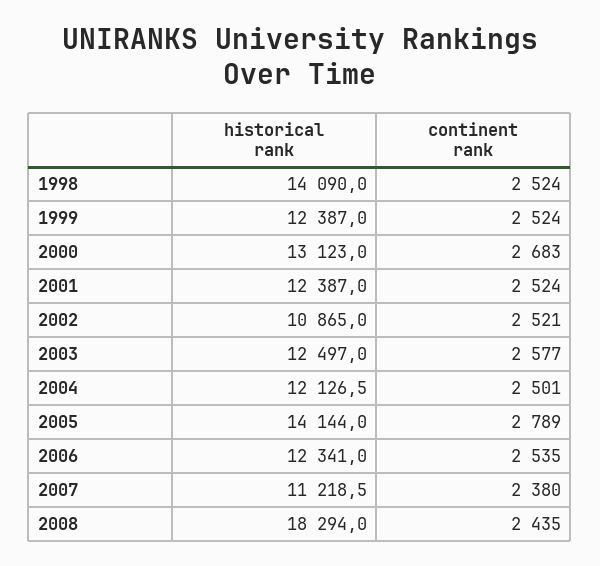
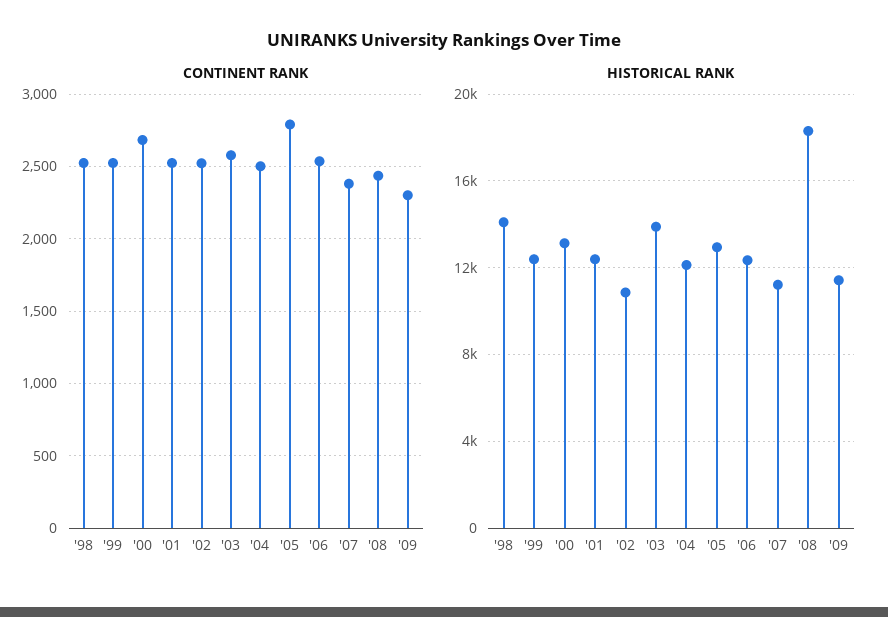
historical rank, 2003: 12497 -> 14000
historical rank, 2005: 14144 -> 13000
continent rank, '09: none -> 2300
historical rank, '09: none -> 11500

